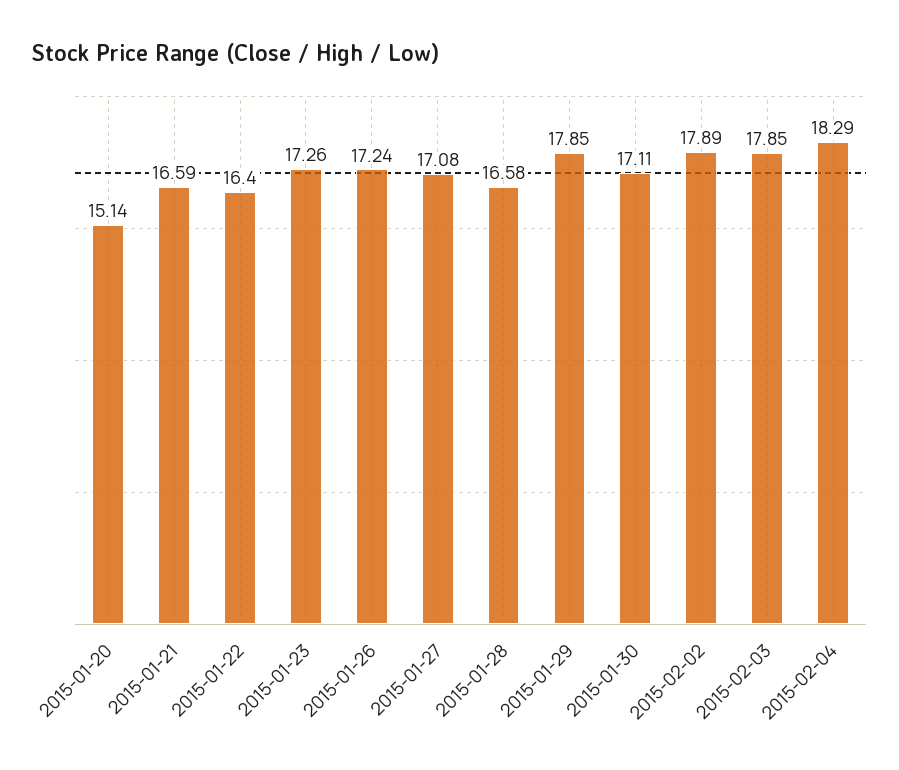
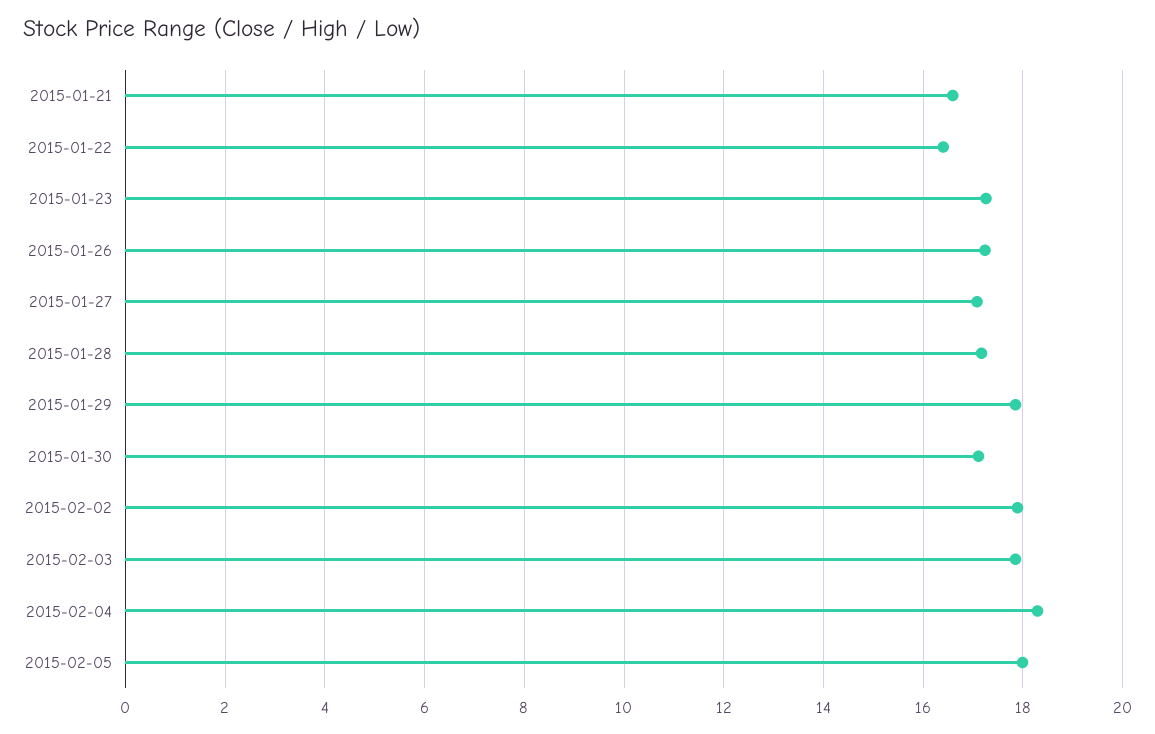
2015-01-20: 15.14 -> none
2015-01-28: 16.58 -> 17.2
2015-02-05: none -> 18

